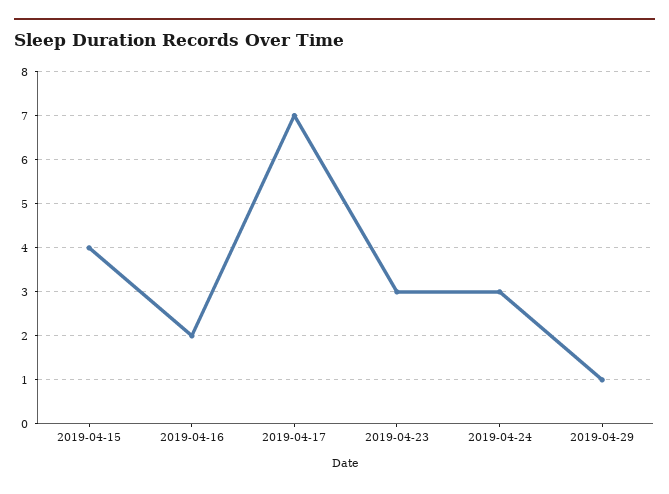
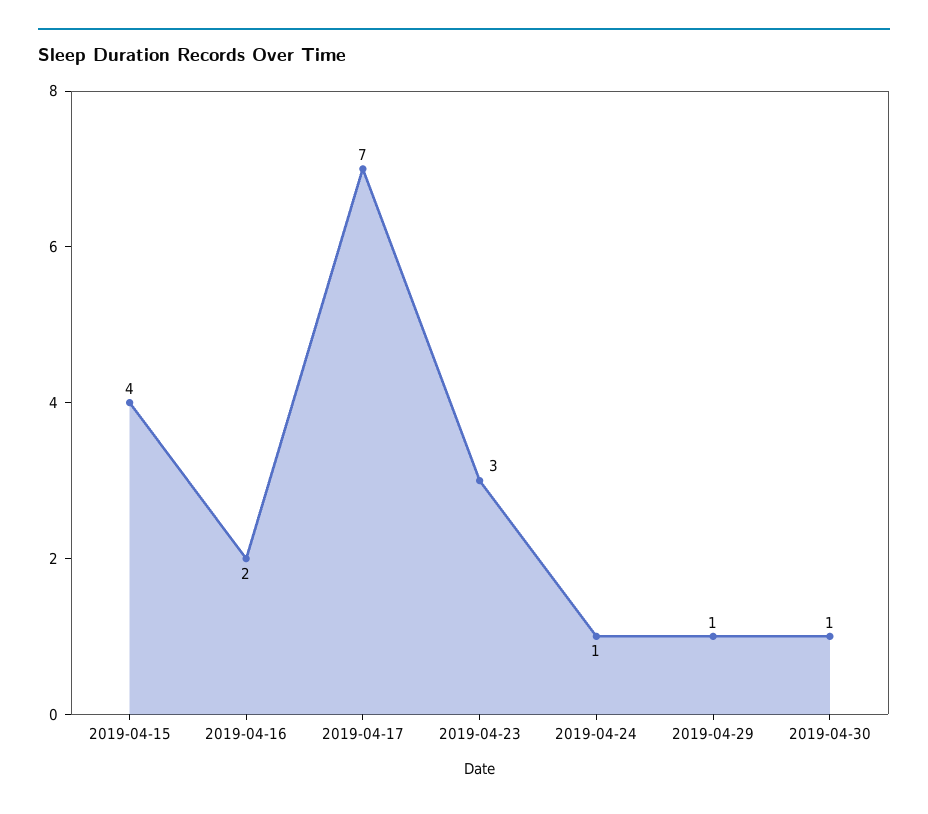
2019-04-24: 3 -> 1
2019-04-30: none -> 1

